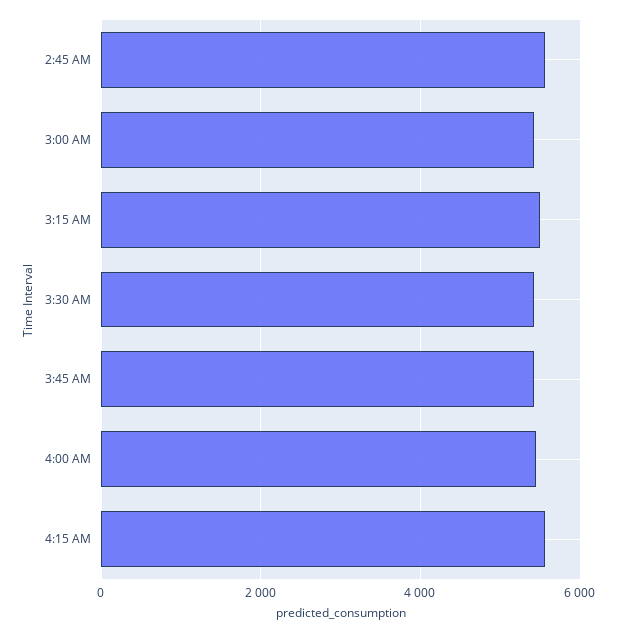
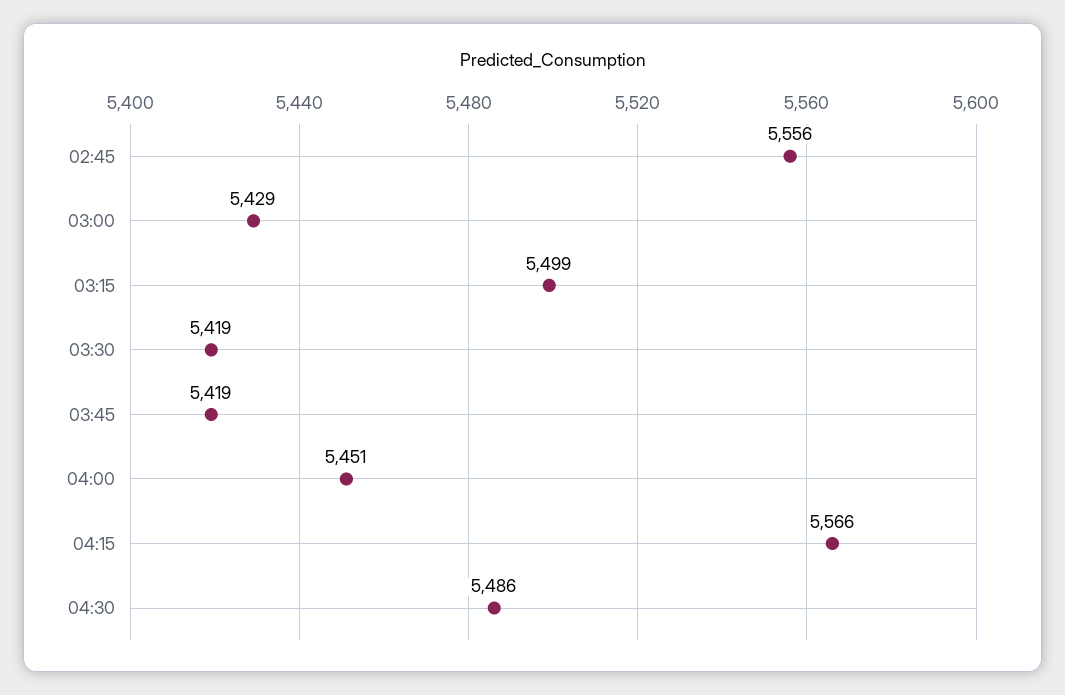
04:30: none -> 5486

